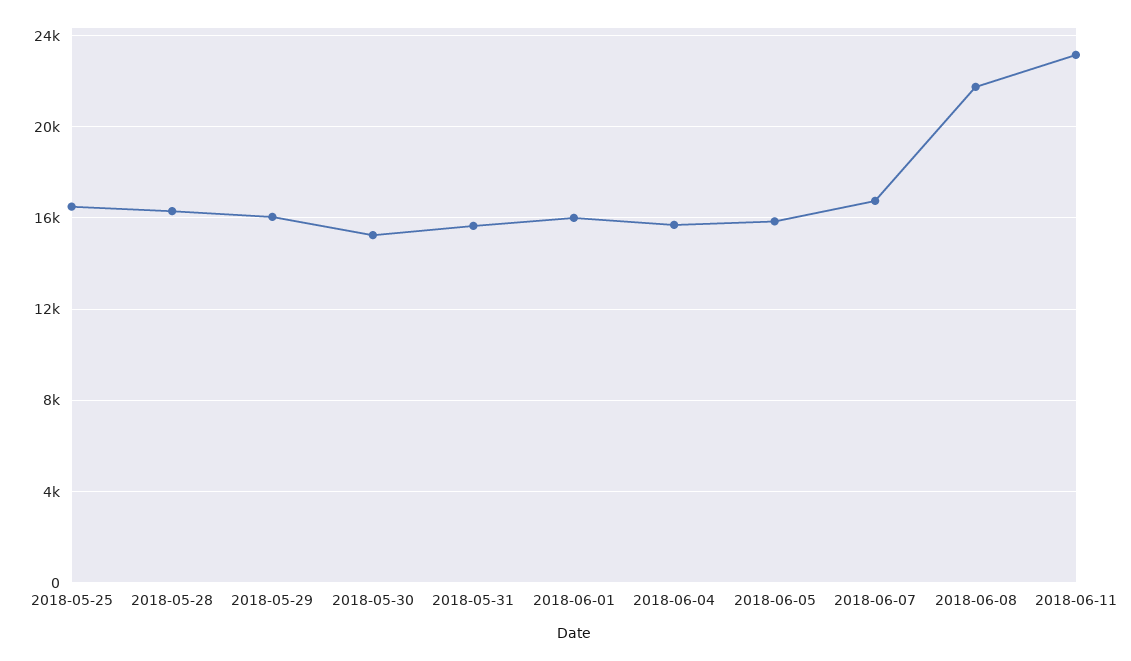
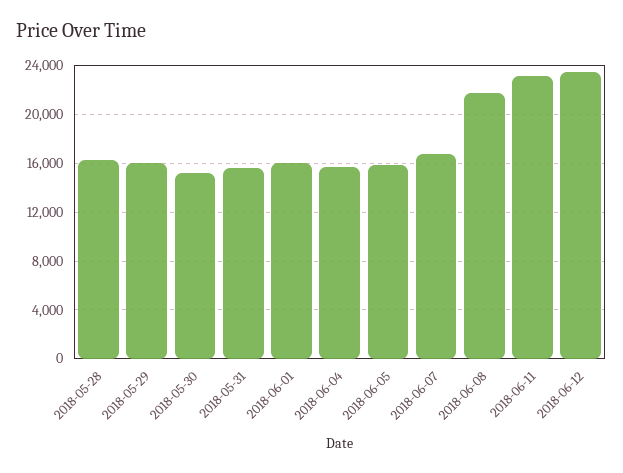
2018-05-25: 16500 -> none
2018-06-12: none -> 23500

